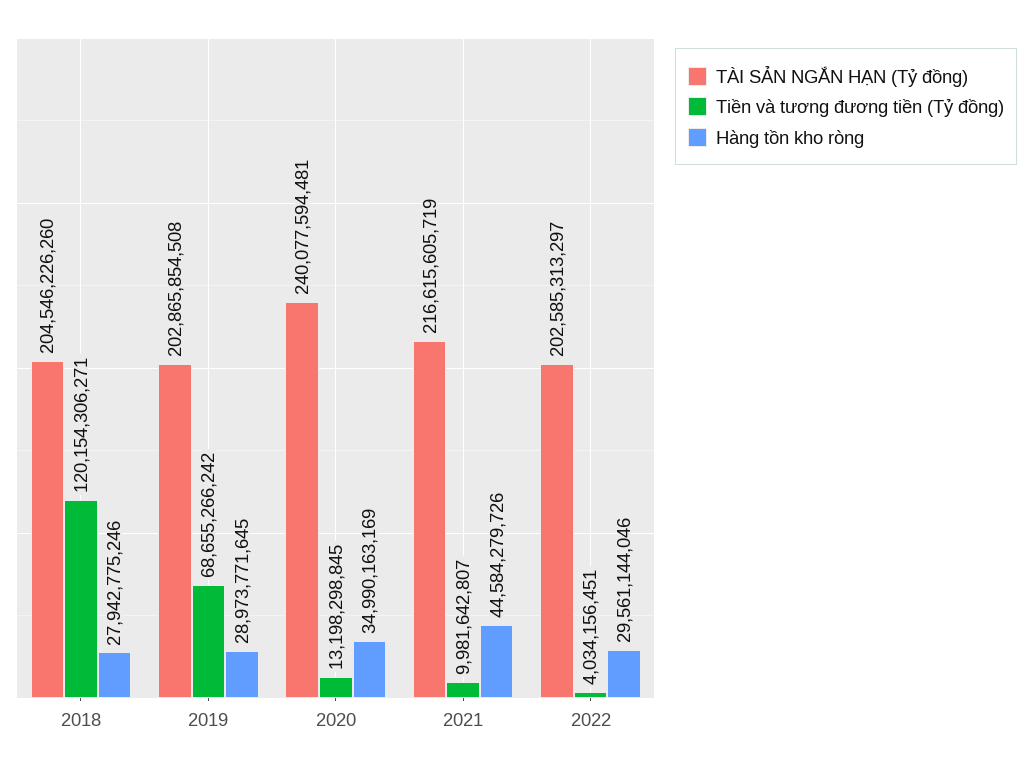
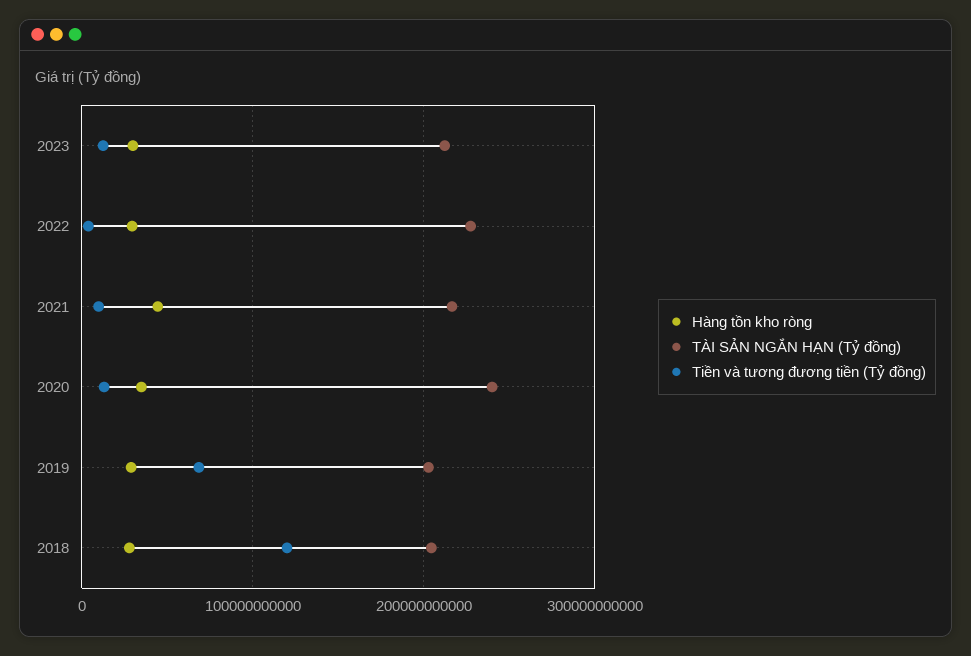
TÀI SẢN NGẮN HẠN (Tỷ đồng), 2022: 202585313297 -> 230000000000
Hàng tồn kho ròng, 2023: none -> 30000000000
TÀI SẢN NGẮN HẠN (Tỷ đồng), 2023: none -> 210000000000
Tiền và tương đương tiền (Tỷ đồng), 2023: none -> 10000000000

